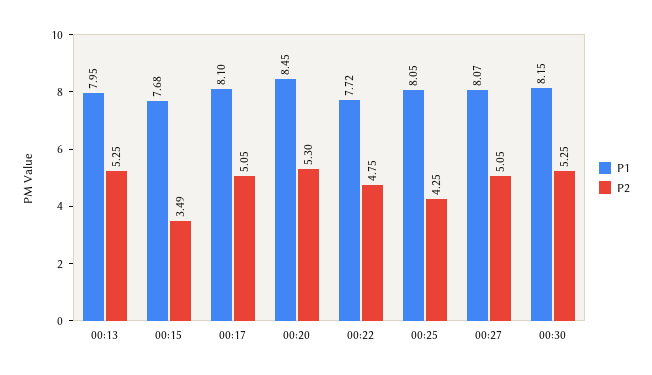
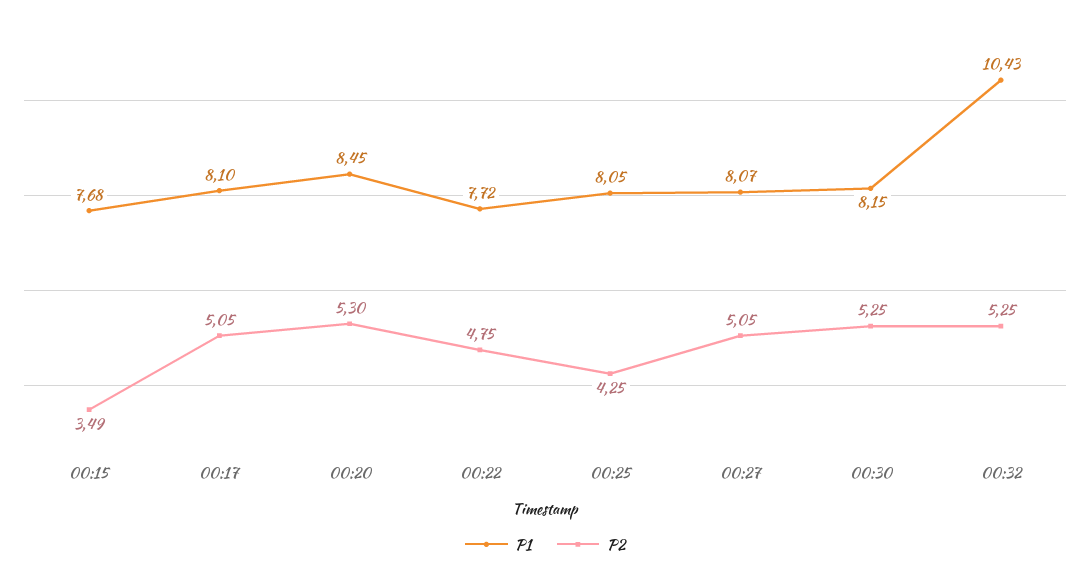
P1, 00:13: 7.95 -> none
P2, 00:13: 5.25 -> none
P1, 00:32: none -> 10.43
P2, 00:32: none -> 5.25

